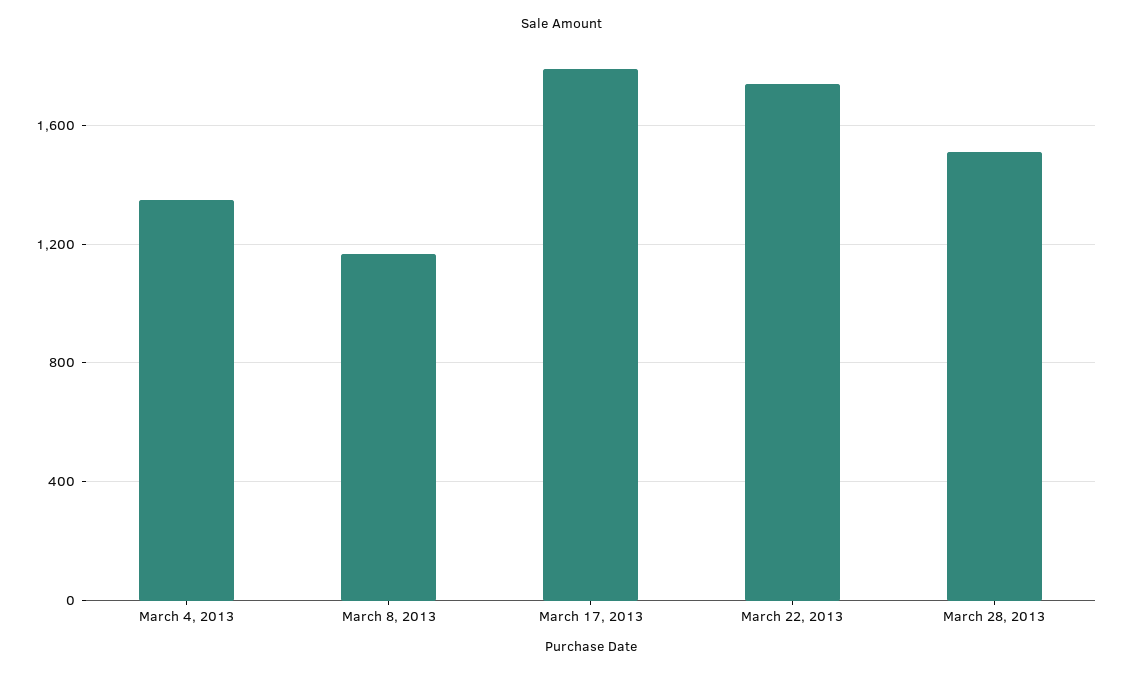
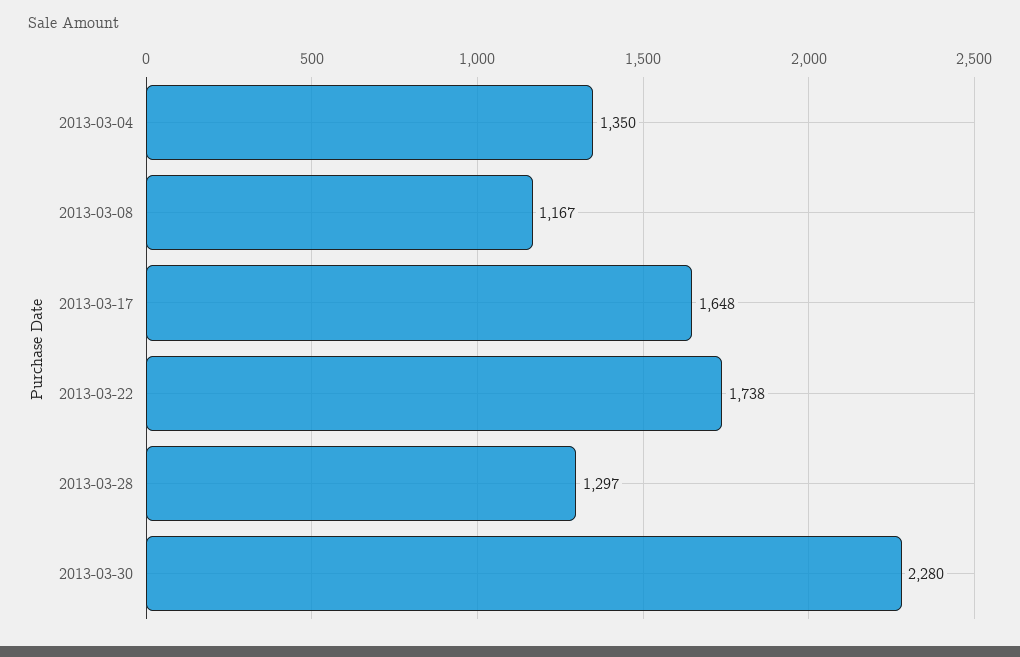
March 17, 2013: 1800 -> 1648
March 28, 2013: 1500 -> 1297
2013-03-30: none -> 2280

